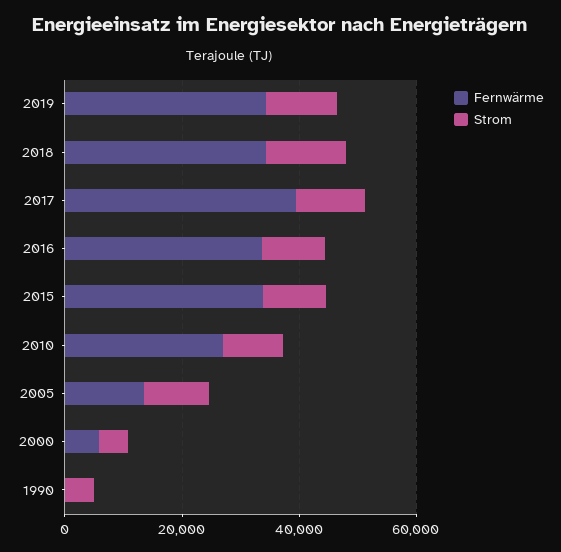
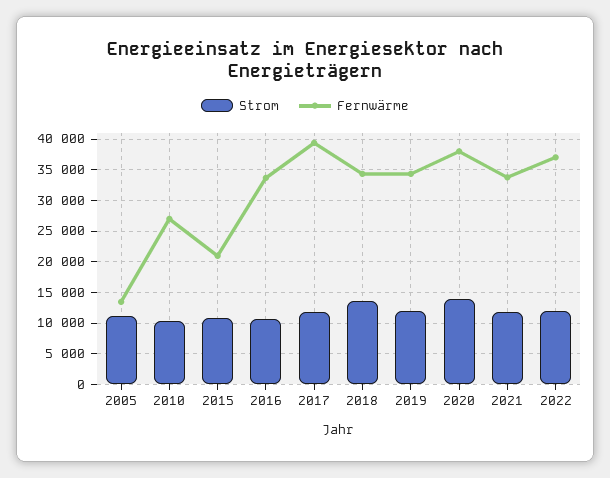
Fernwärme, 2015: 35000 -> 21000
Fernwärme, 2000: 5000 -> none
Strom, 2000: 5000 -> none
Fernwärme, 1990: 0 -> none
Strom, 1990: 5000 -> none
Strom, 2020: none -> 14000
Fernwärme, 2020: none -> 38000
Strom, 2021: none -> 12000
Fernwärme, 2021: none -> 34000
Strom, 2022: none -> 12000
Fernwärme, 2022: none -> 37000

